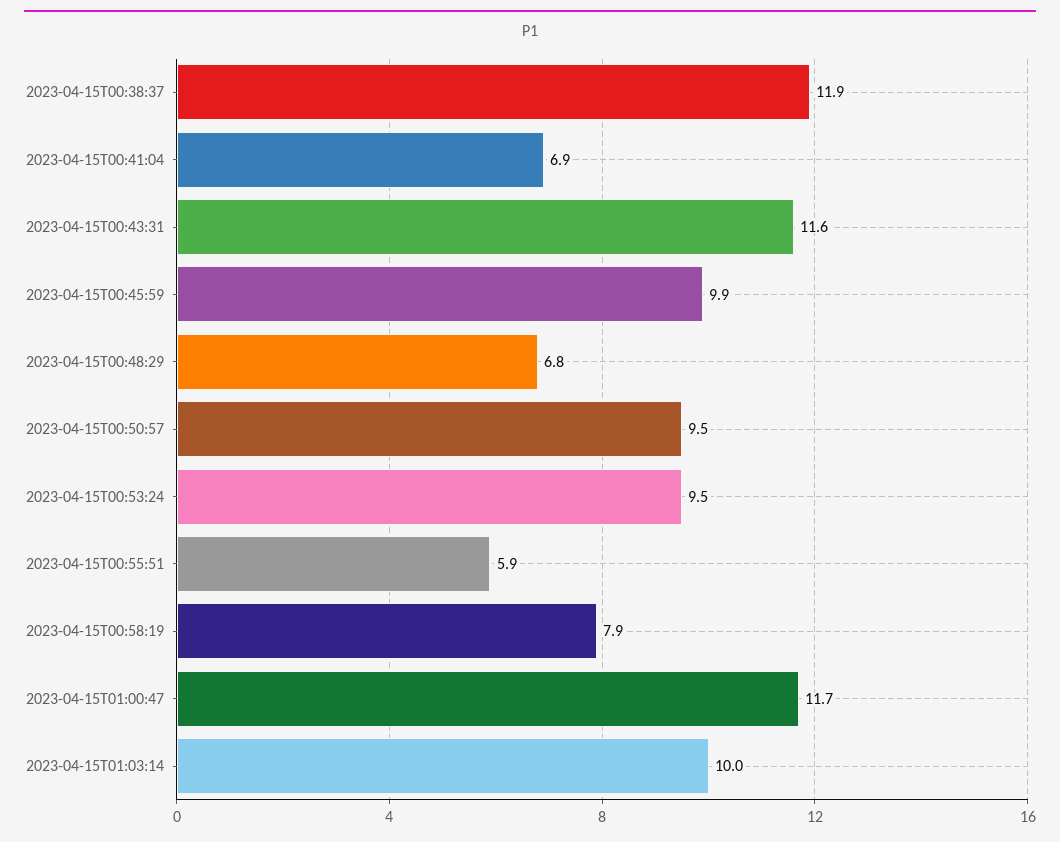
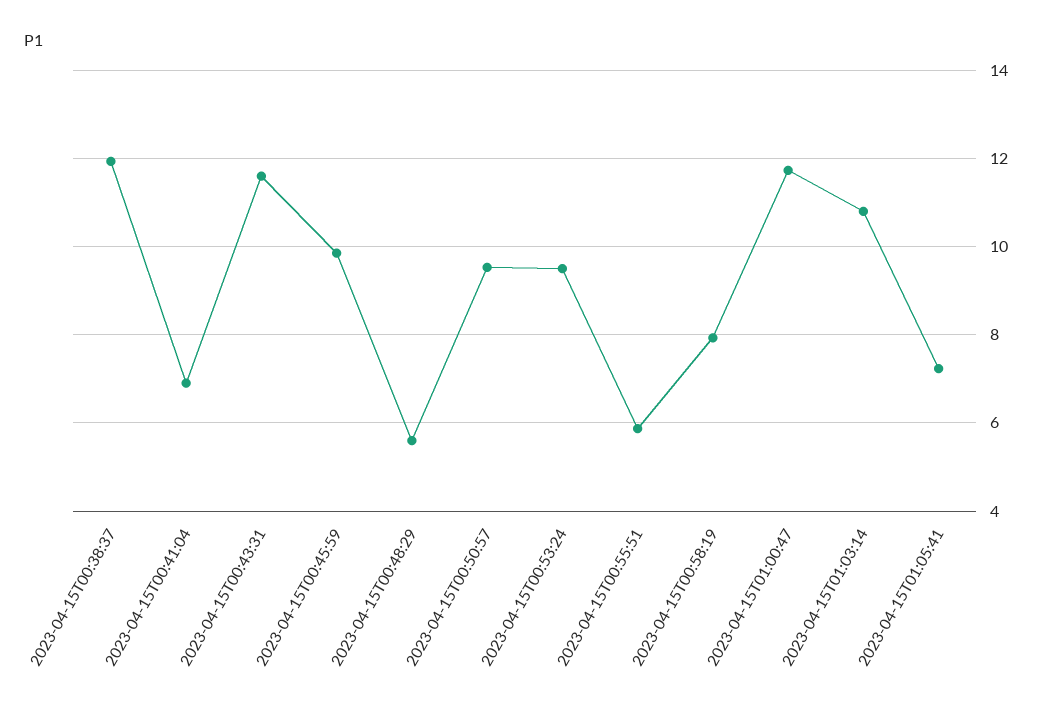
2023-04-15T00:48:29: 6.8 -> 5.6
2023-04-15T01:03:14: 10 -> 10.8
2023-04-15T01:05:41: none -> 7.2

